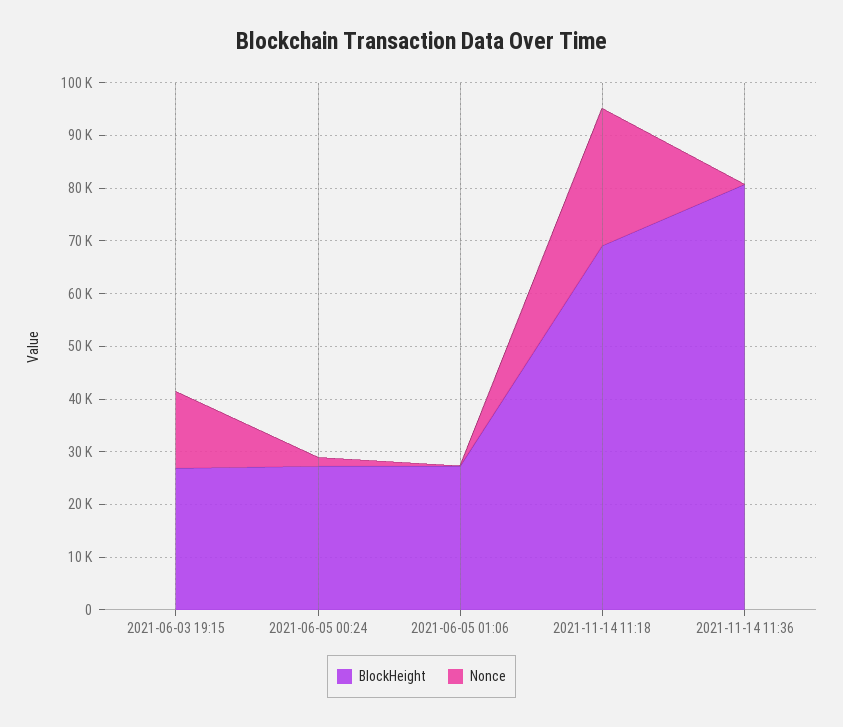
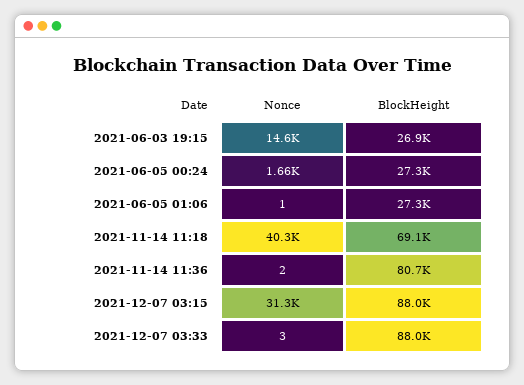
Nonce, 2021-11-14 11:18: 26000 -> 40300
Nonce, 2021-12-07 03:15: none -> 31300
BlockHeight, 2021-12-07 03:15: none -> 88000
Nonce, 2021-12-07 03:33: none -> 3
BlockHeight, 2021-12-07 03:33: none -> 88000

